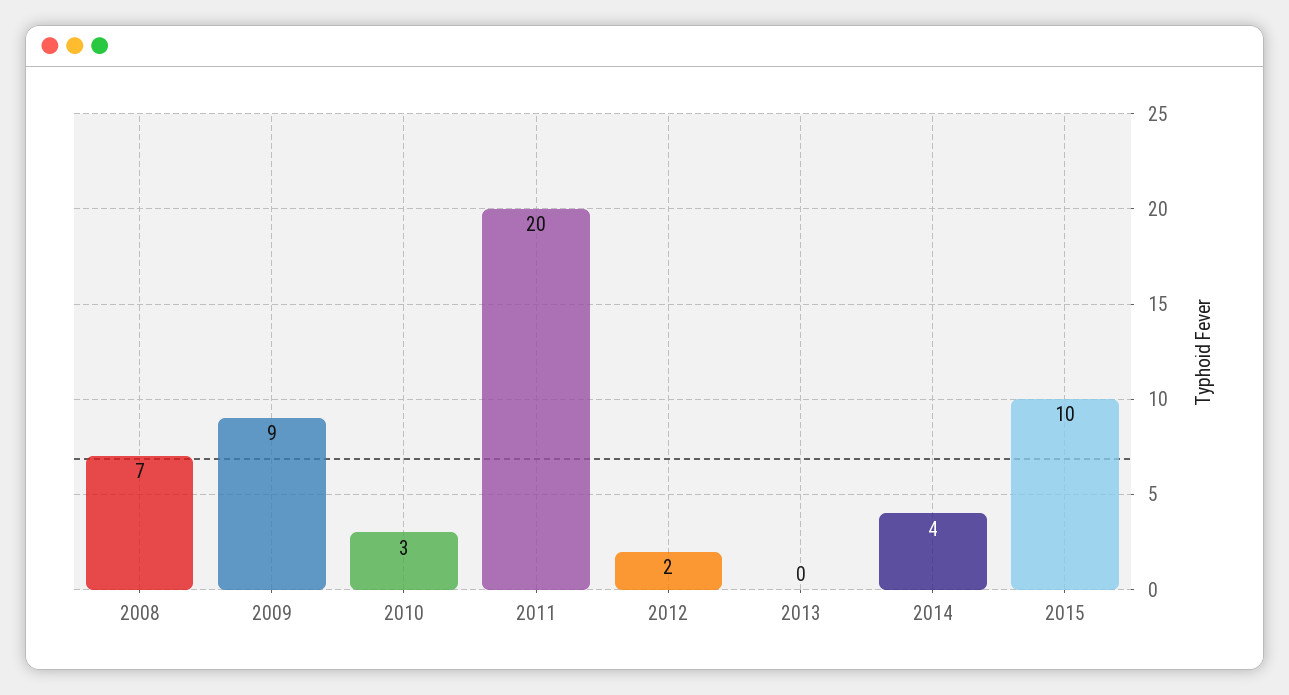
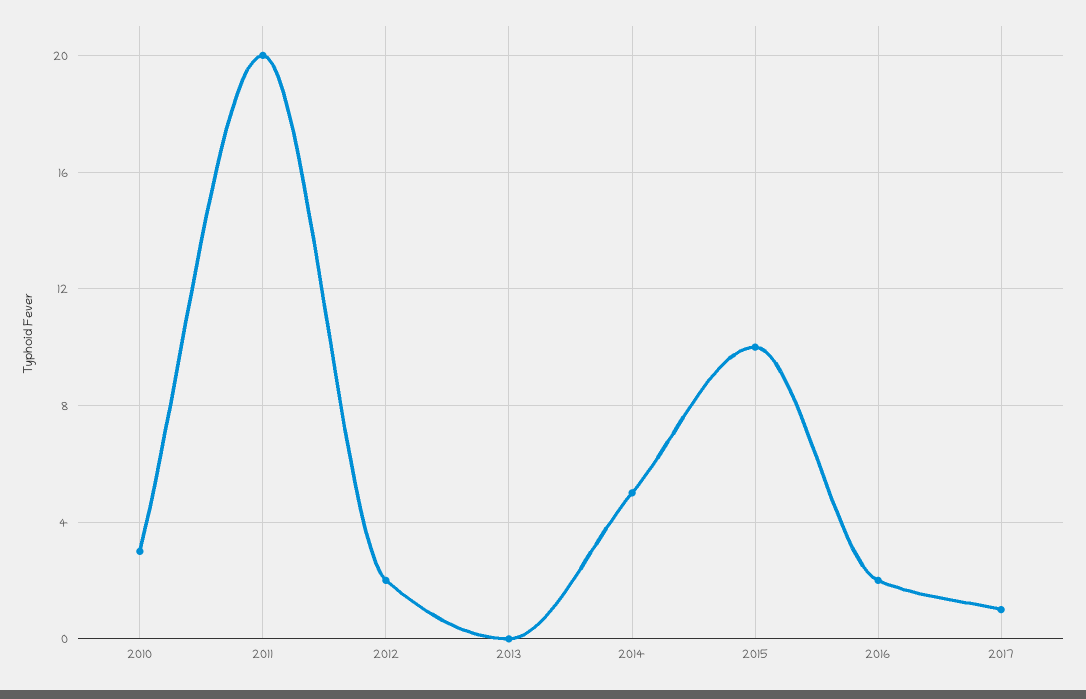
2008: 7 -> none
2009: 9 -> none
2014: 4 -> 5
2016: none -> 2
2017: none -> 1

